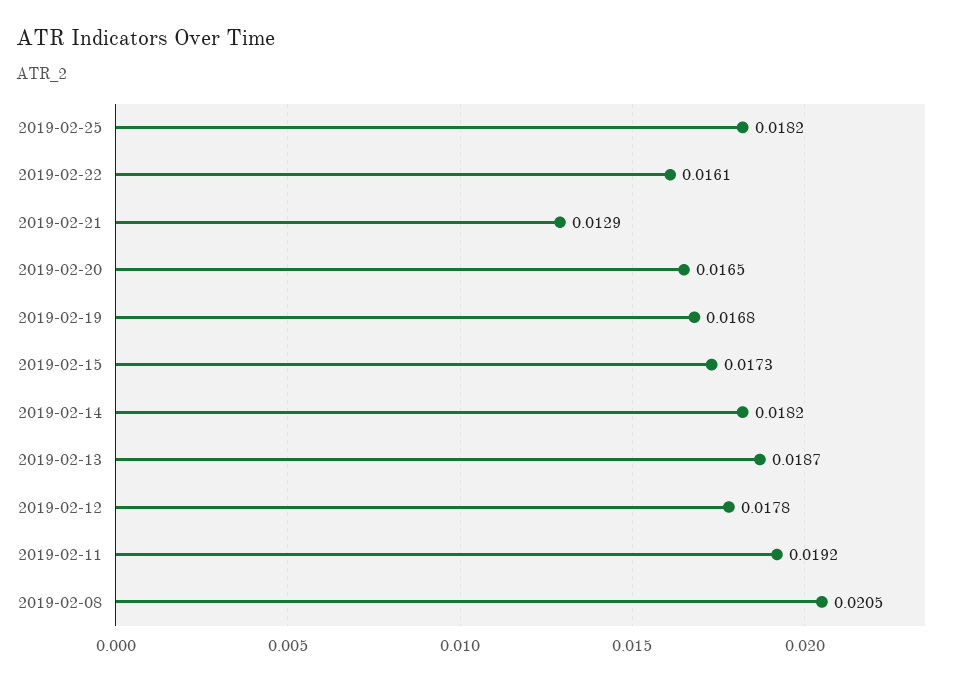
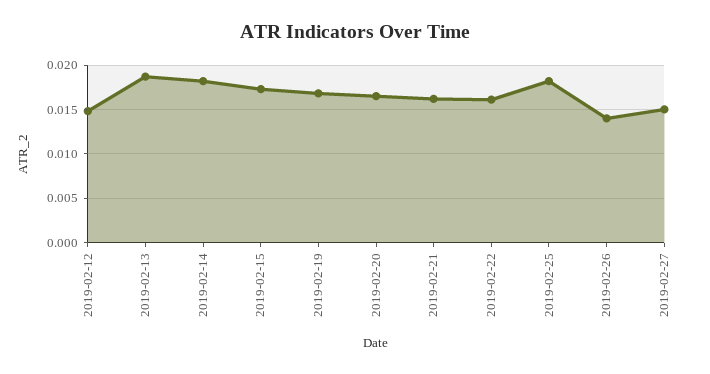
2019-02-21: 0.0129 -> 0.016
2019-02-12: 0.0178 -> 0.015
2019-02-11: 0.0192 -> none
2019-02-08: 0.0205 -> none
2019-02-26: none -> 0.014
2019-02-27: none -> 0.015

